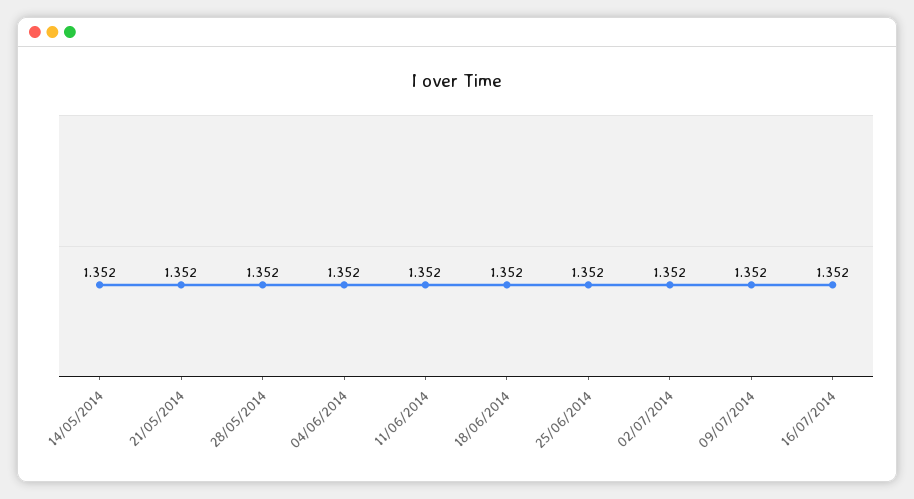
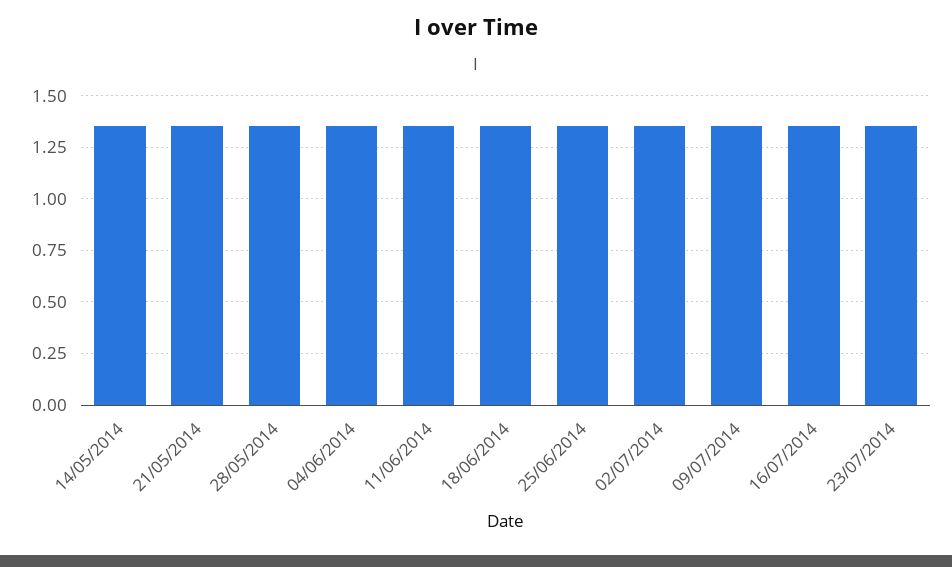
23/07/2014: none -> 1.35

